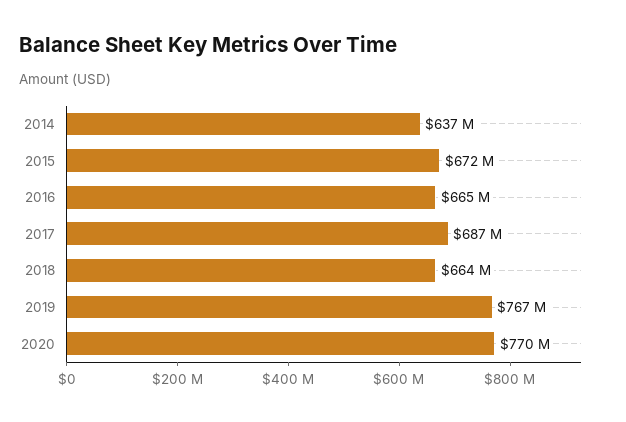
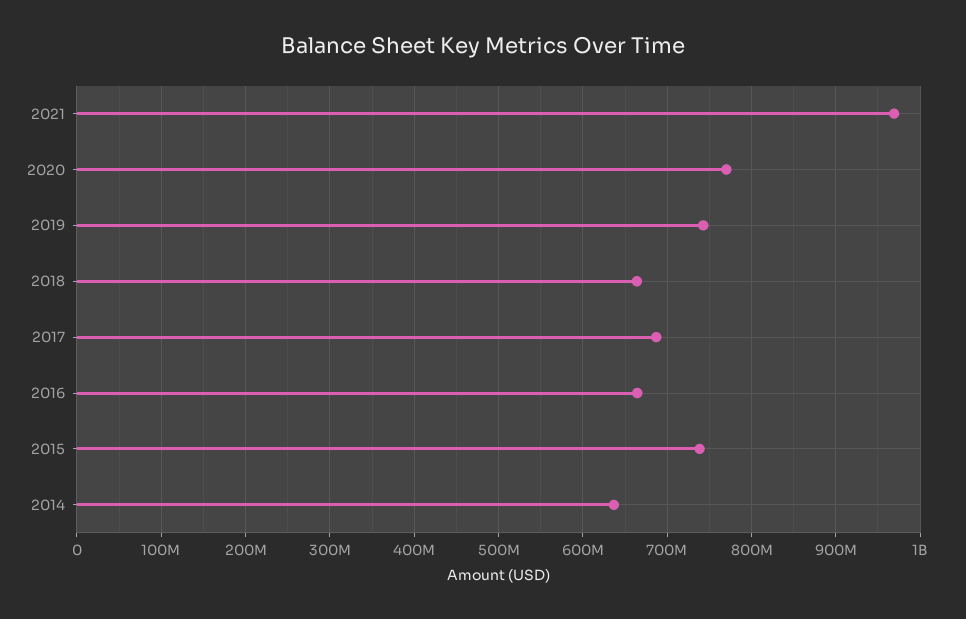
2015: 672000000 -> 740000000
2019: 767000000 -> 740000000
2021: none -> 970000000

